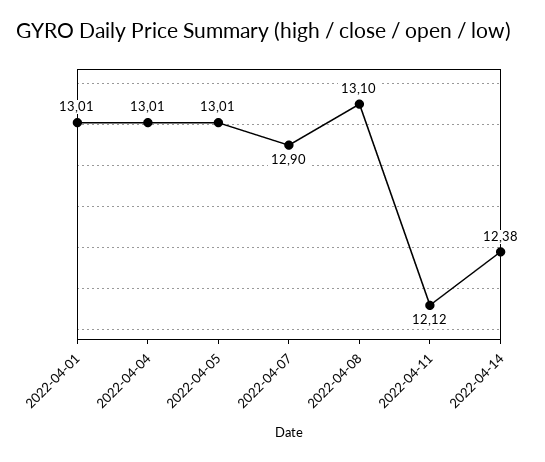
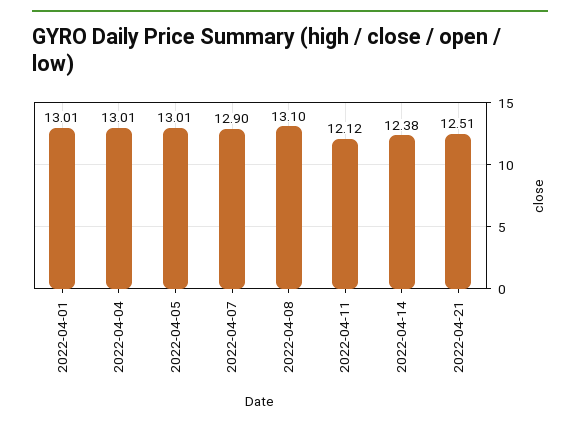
2022-04-21: none -> 12.51

